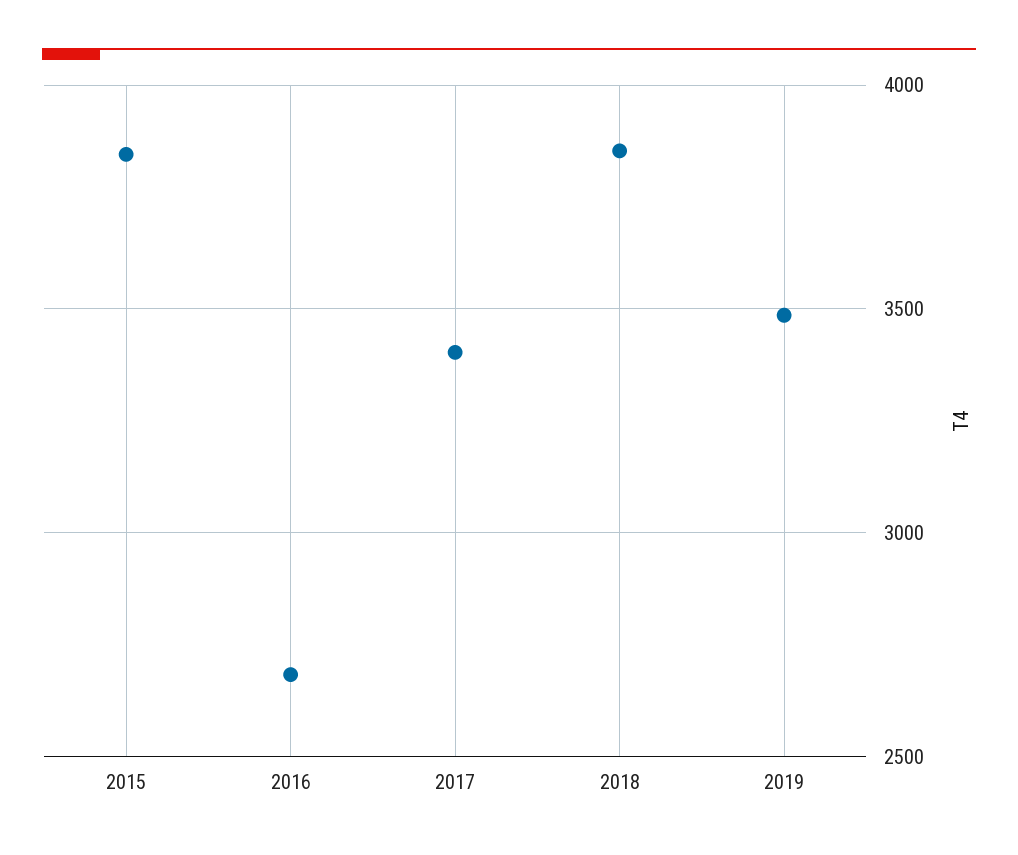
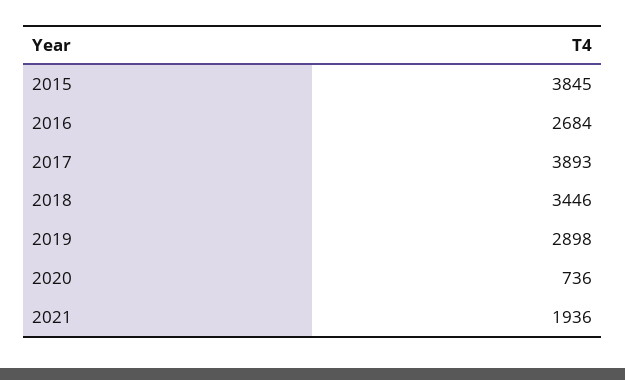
2017: 3400 -> 3893
2018: 3850 -> 3446
2019: 3500 -> 2898
2020: none -> 736
2021: none -> 1936

